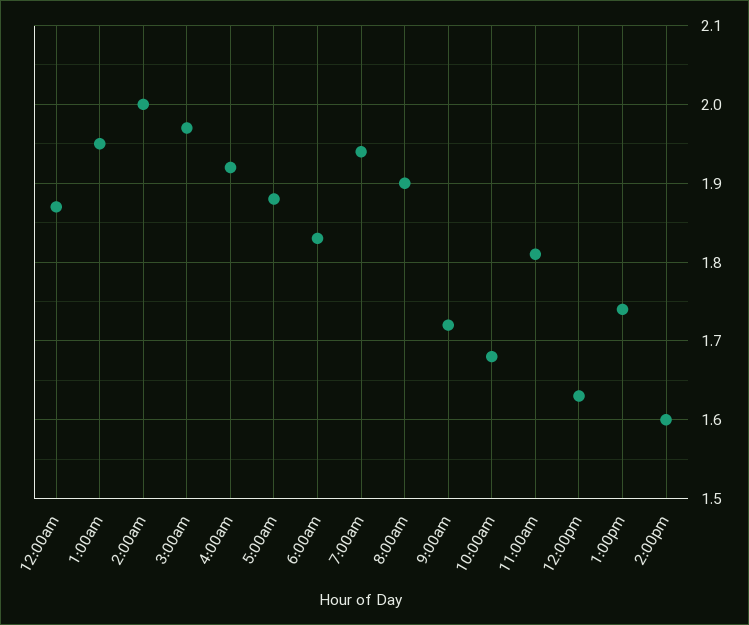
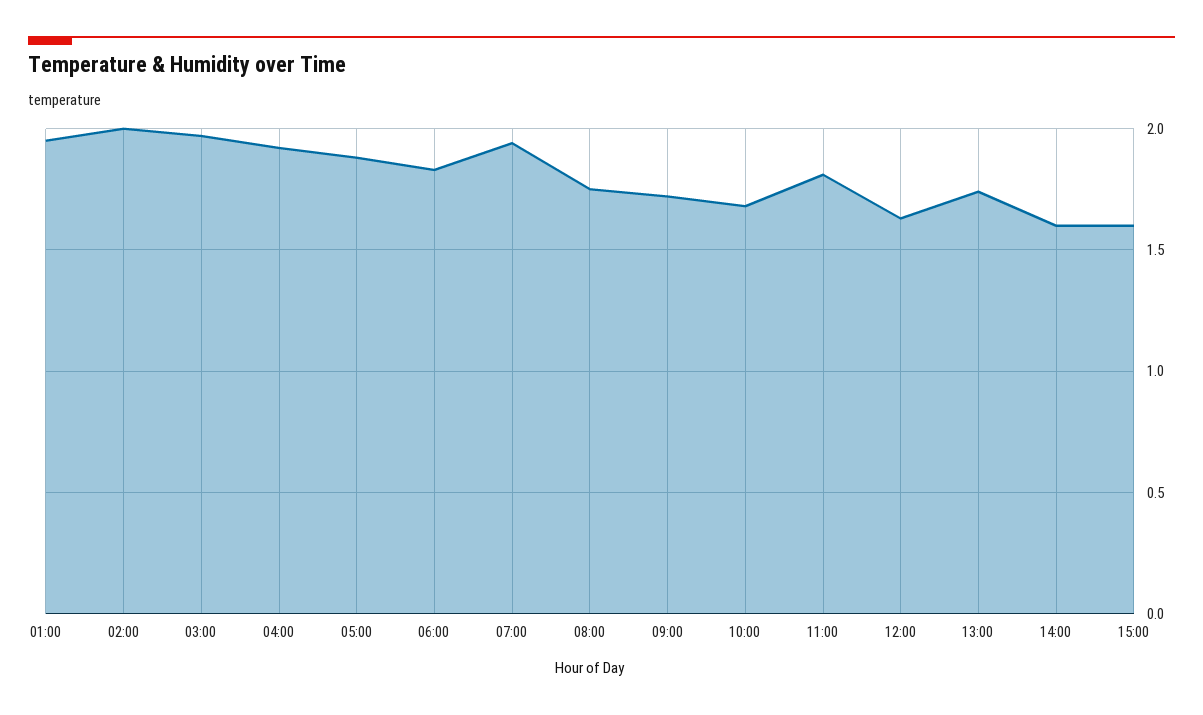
12:00am: 1.87 -> none
8:00am: 1.9 -> 1.75
15:00: none -> 1.6

